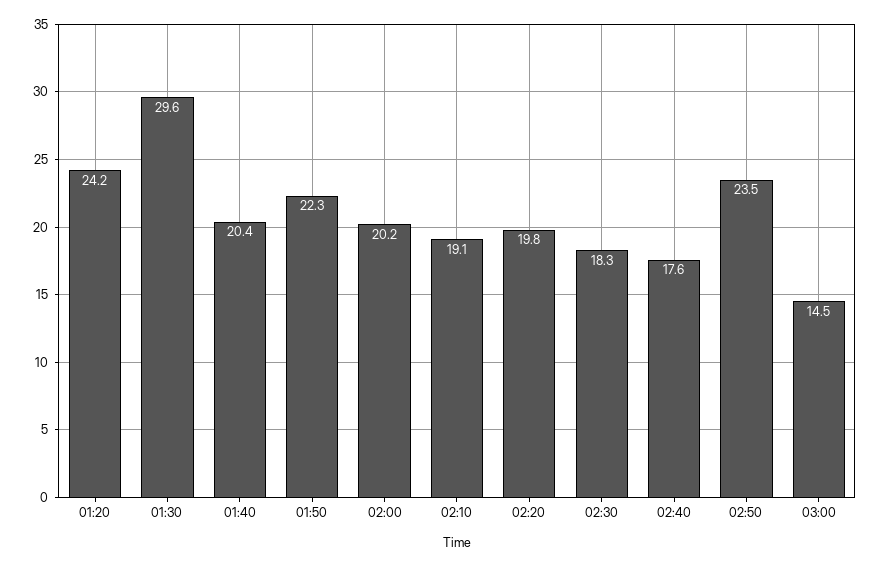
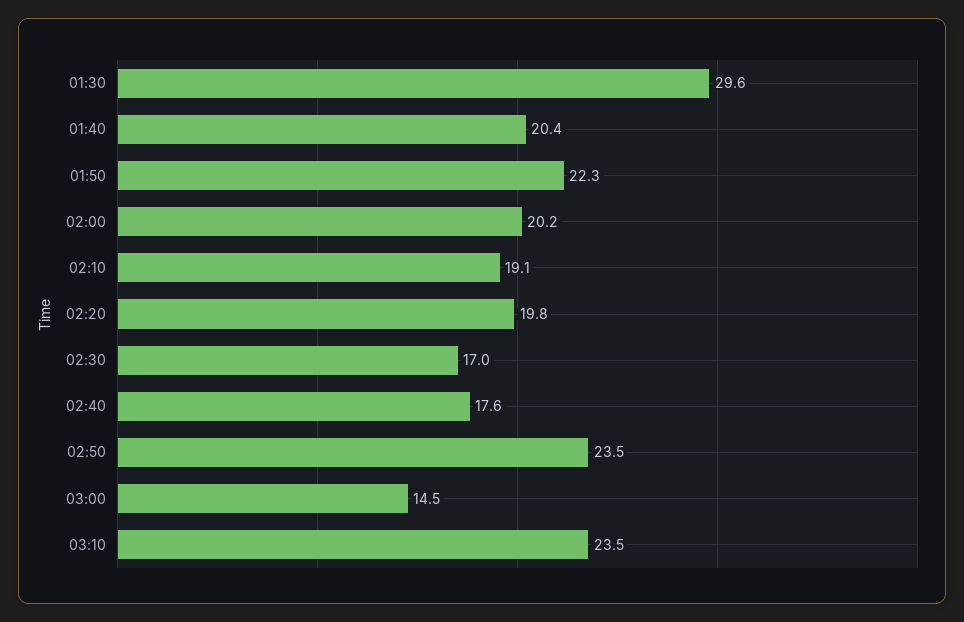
01:20: 24.2 -> none
02:30: 18.3 -> 17
03:10: none -> 23.5

